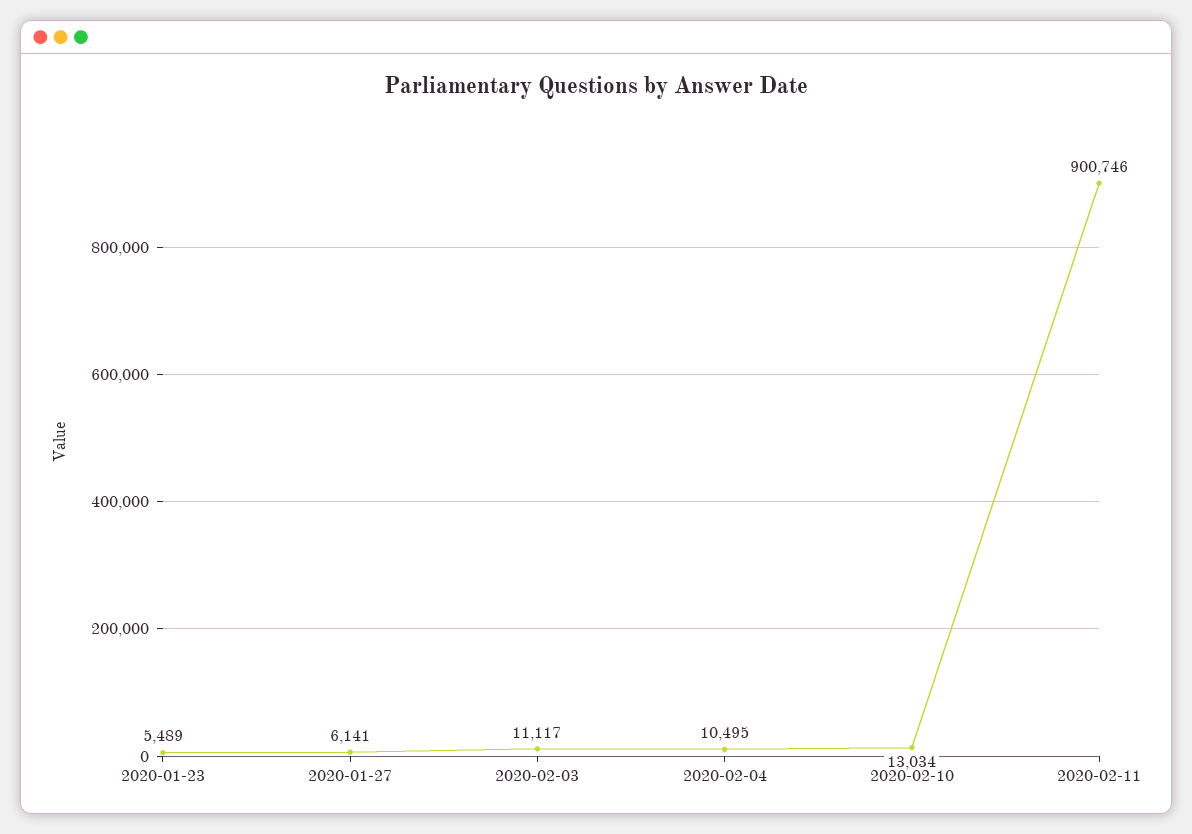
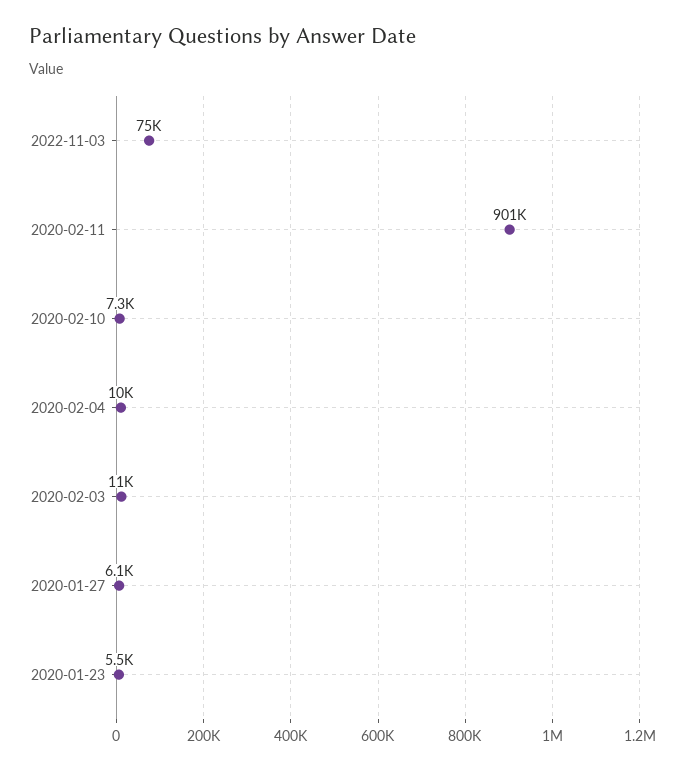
2020-02-10: 13034 -> 7300
2022-11-03: none -> 75000

